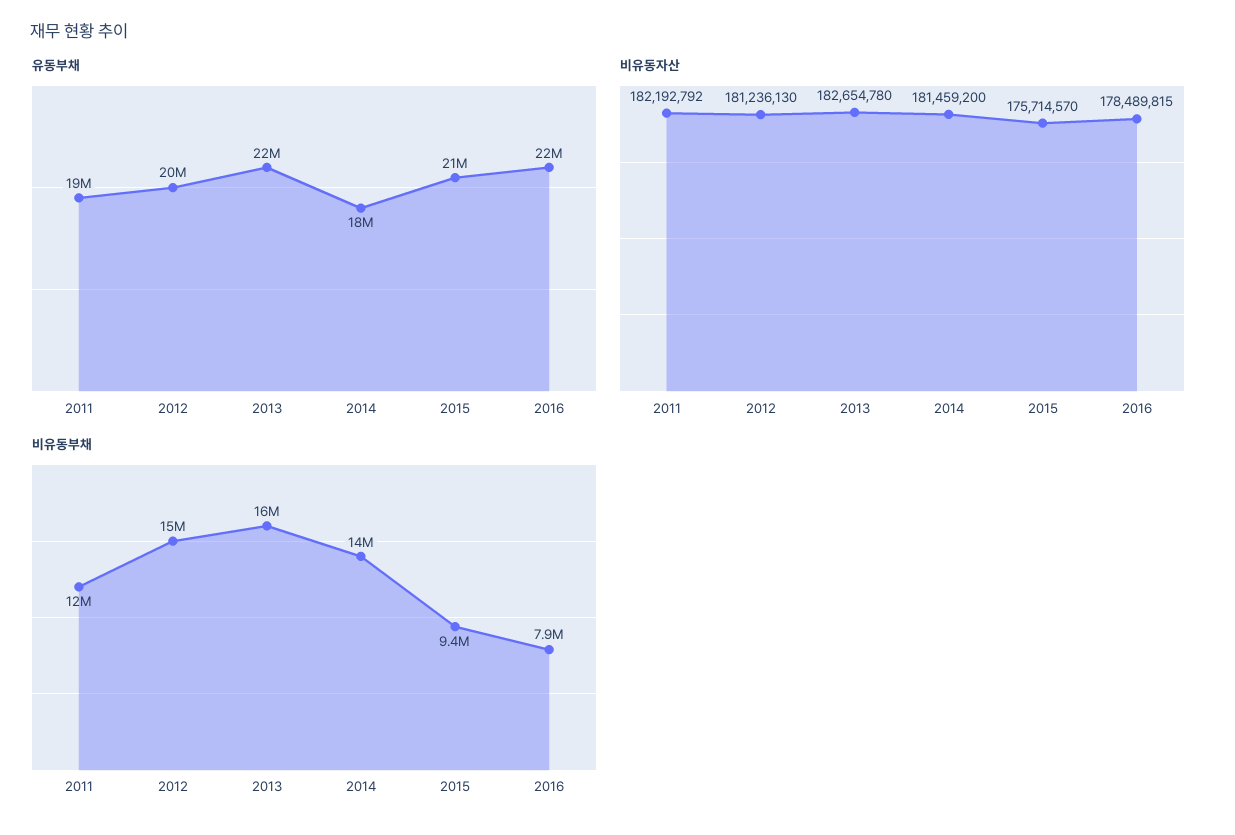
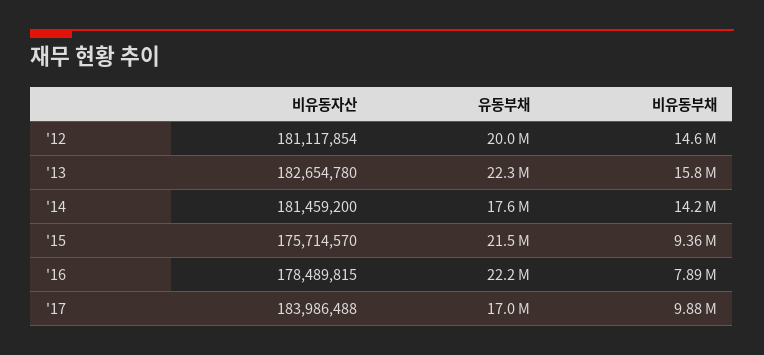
유동부채, 2011: 19000000 -> none
비유동자산, 2011: 182192792 -> none
비유동자산, 2012: 181236130 -> 181117854
비유동부채, 2011: 12000000 -> none
비유동자산, '17: none -> 183986488
유동부채, '17: none -> 17000000
비유동부채, '17: none -> 9880000

